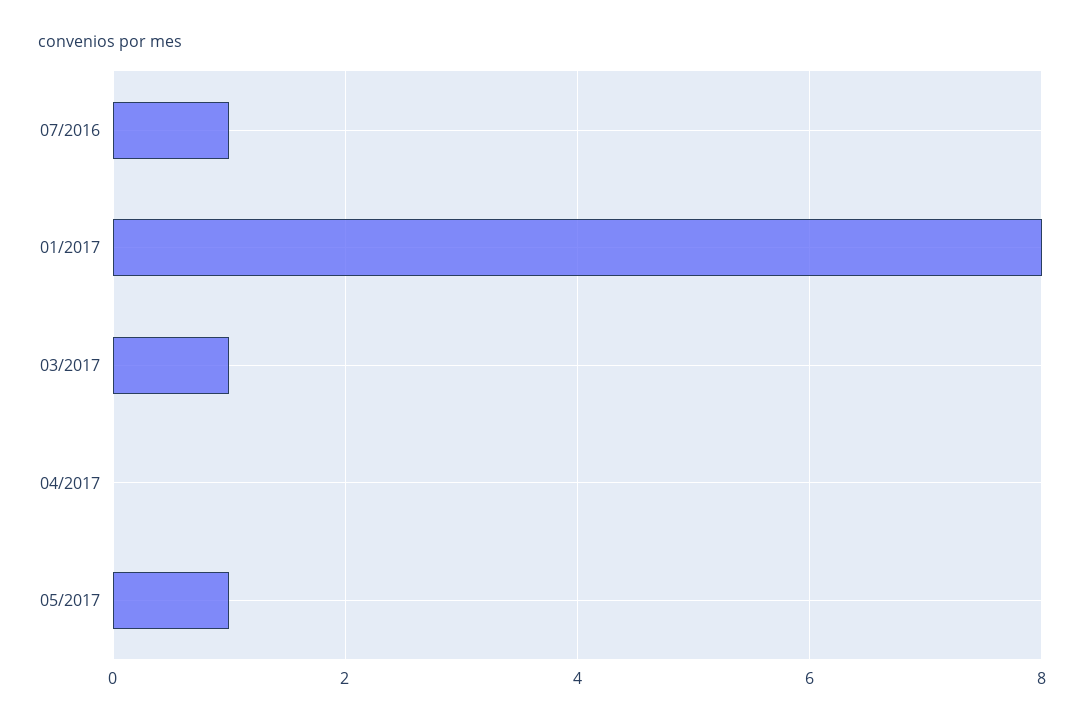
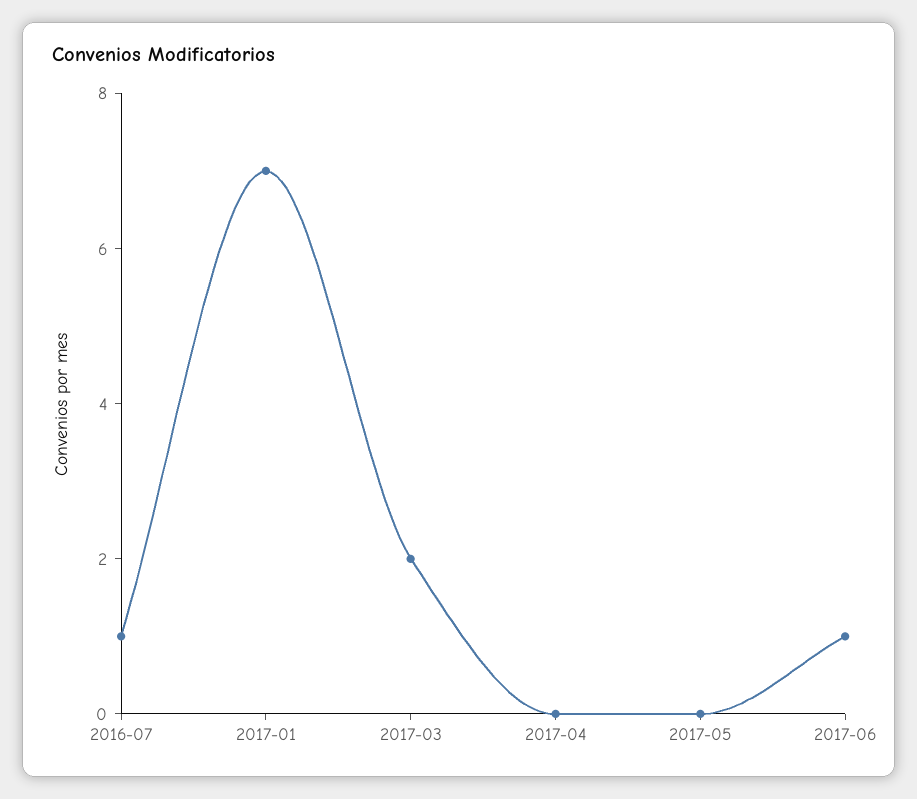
01/2017: 8 -> 7
03/2017: 1 -> 2
05/2017: 1 -> 0
2017-06: none -> 1

